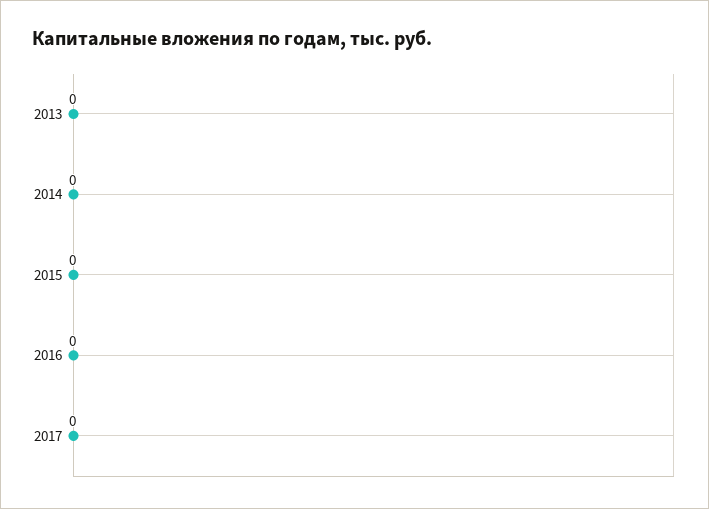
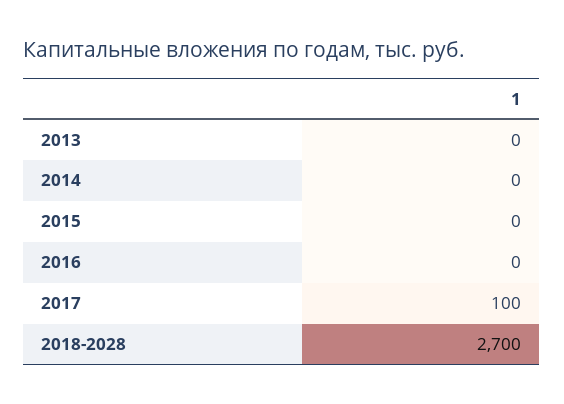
2017: 0 -> 100
2018-2028: none -> 2700

